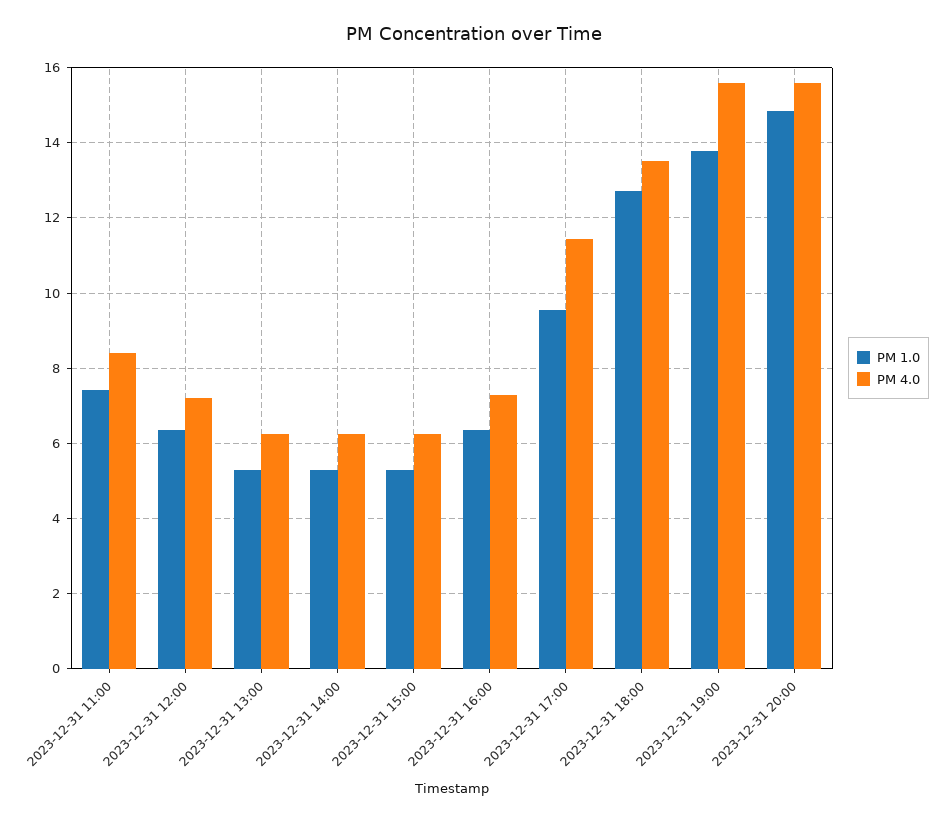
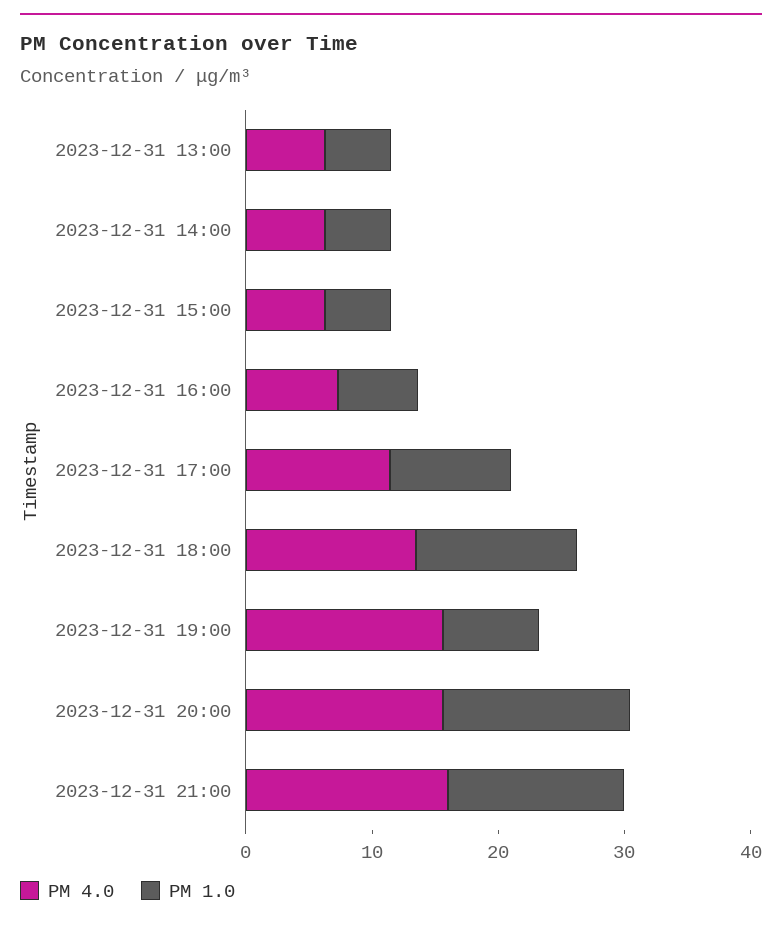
PM 1.0, 2023-12-31 11:00: 7.4 -> none
PM 4.0, 2023-12-31 11:00: 8.4 -> none
PM 1.0, 2023-12-31 12:00: 6.4 -> none
PM 4.0, 2023-12-31 12:00: 7.2 -> none
PM 1.0, 2023-12-31 19:00: 13.8 -> 8
PM 4.0, 2023-12-31 21:00: none -> 16
PM 1.0, 2023-12-31 21:00: none -> 14

